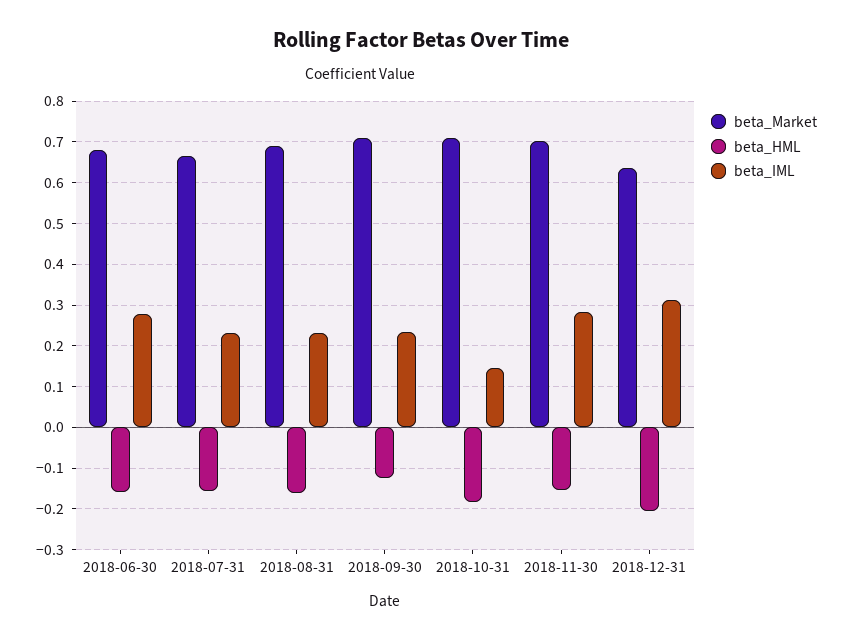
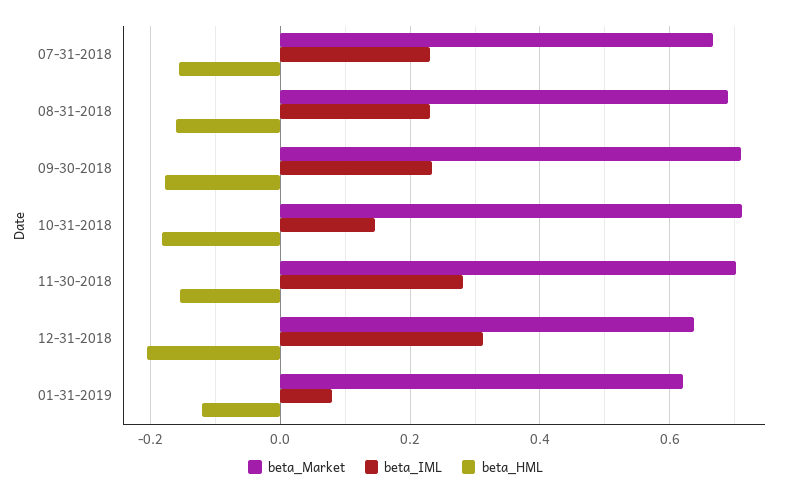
beta_Market, 2018-06-30: 0.68 -> none
beta_HML, 2018-06-30: -0.16 -> none
beta_IML, 2018-06-30: 0.28 -> none
beta_HML, 2018-09-30: -0.12 -> -0.18
beta_Market, 01-31-2019: none -> 0.62
beta_IML, 01-31-2019: none -> 0.08
beta_HML, 01-31-2019: none -> -0.12

